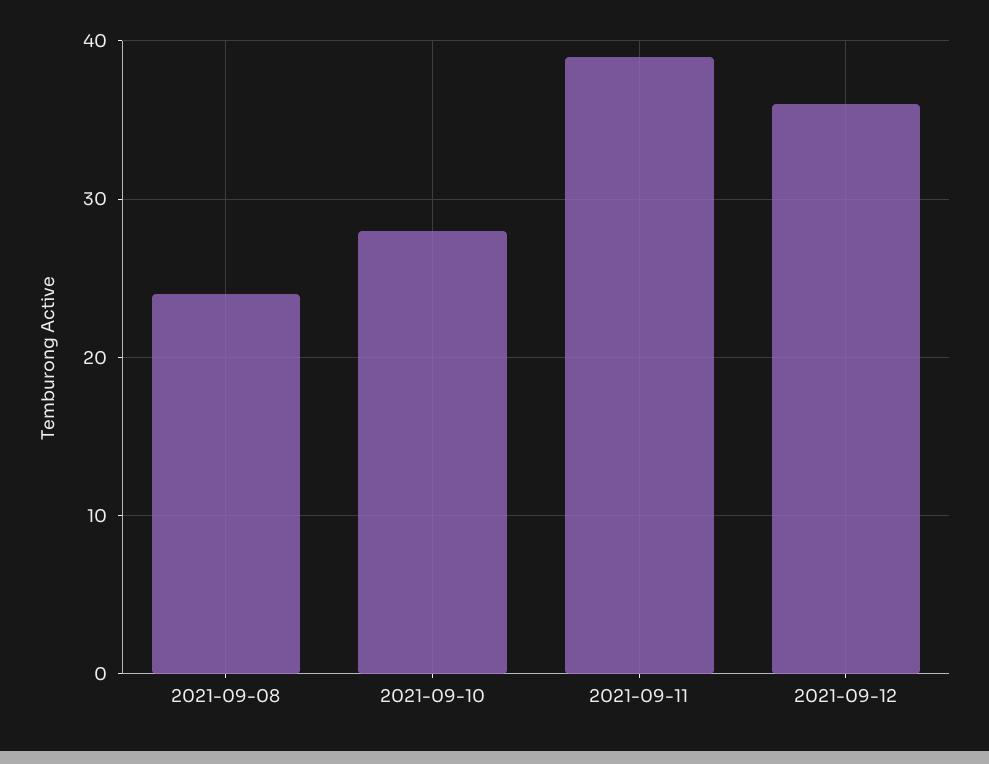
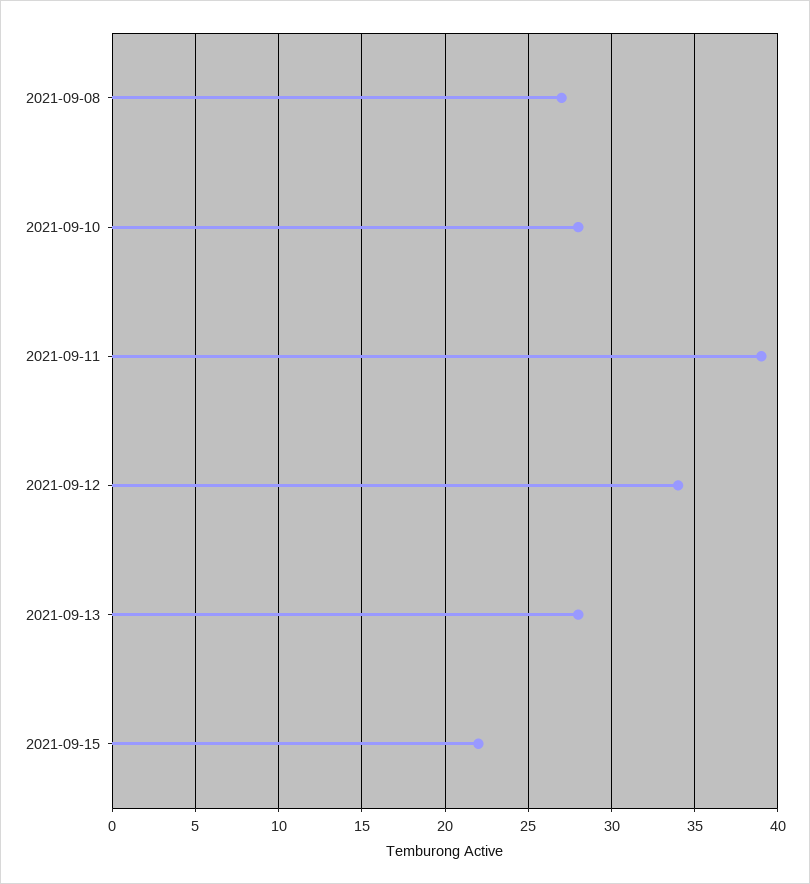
2021-09-08: 24 -> 27
2021-09-12: 36 -> 34
2021-09-13: none -> 28
2021-09-15: none -> 22

